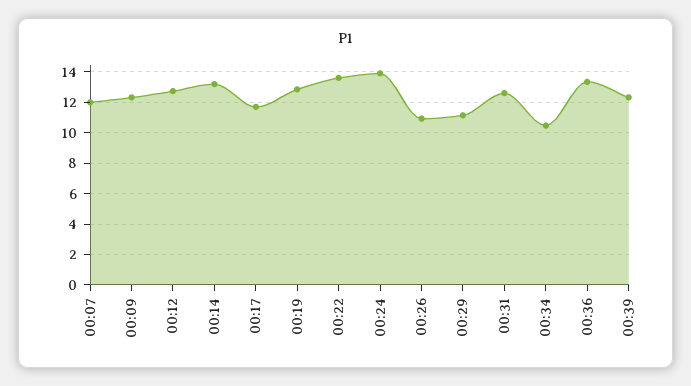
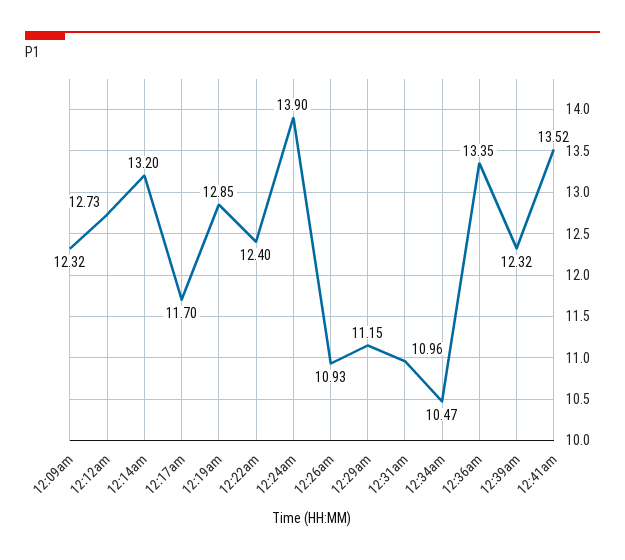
00:07: 12 -> none
00:22: 13.5 -> 12.4
00:31: 12.5 -> 10.96
12:41am: none -> 13.52

